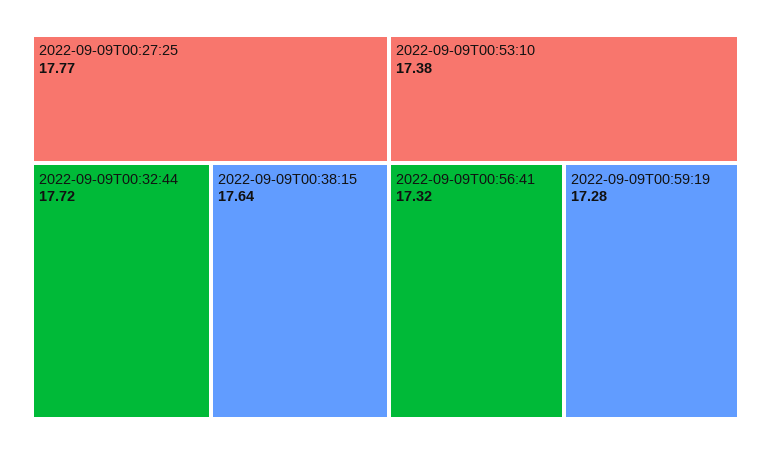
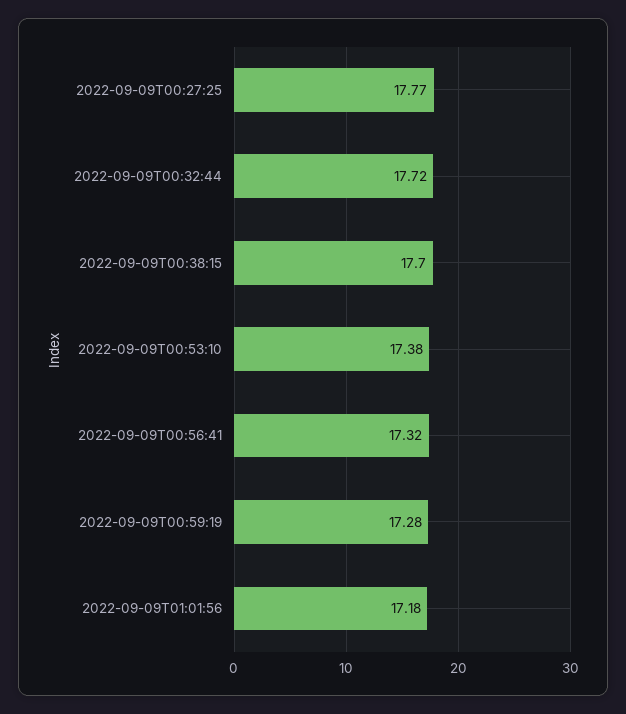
2022-09-09T00:38:15: 17.64 -> 17.7
2022-09-09T01:01:56: none -> 17.18

